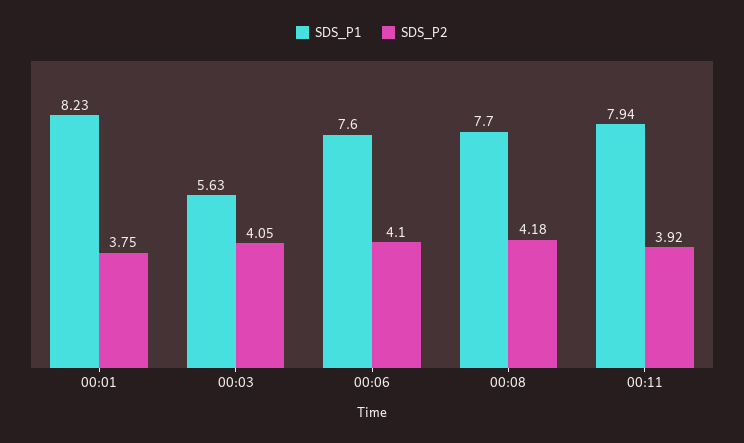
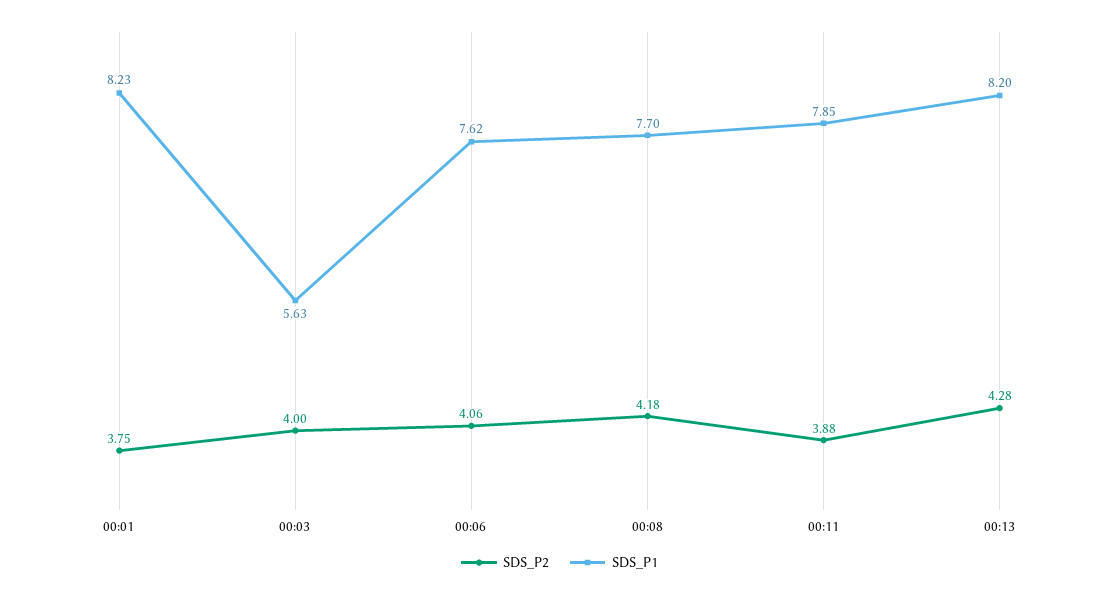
SDS_P2, 00:03: 4.05 -> 4
SDS_P1, 00:06: 7.6 -> 7.62
SDS_P2, 00:06: 4.1 -> 4.06
SDS_P1, 00:11: 7.94 -> 7.85
SDS_P2, 00:11: 3.92 -> 3.88
SDS_P2, 00:13: none -> 4.28
SDS_P1, 00:13: none -> 8.2

